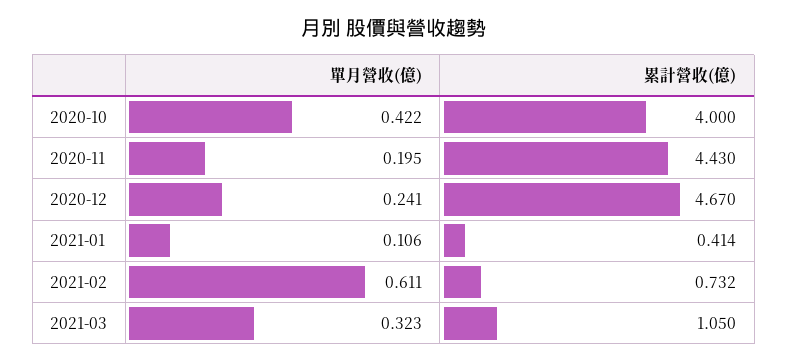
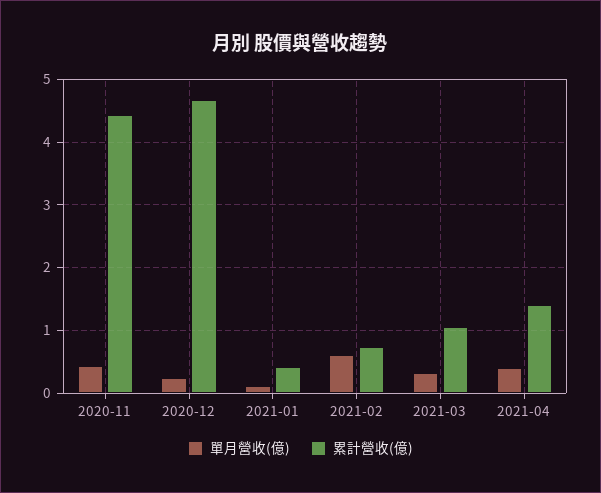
單月營收(億), 2020-10: 0.422 -> none
累計營收(億), 2020-10: 4 -> none
單月營收(億), 2020-11: 0.195 -> 0.4
單月營收(億), 2021-04: none -> 0.4
累計營收(億), 2021-04: none -> 1.4

